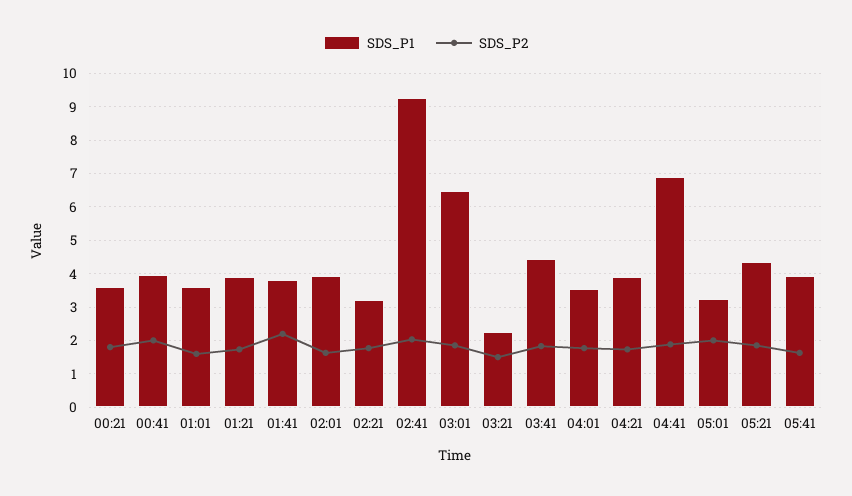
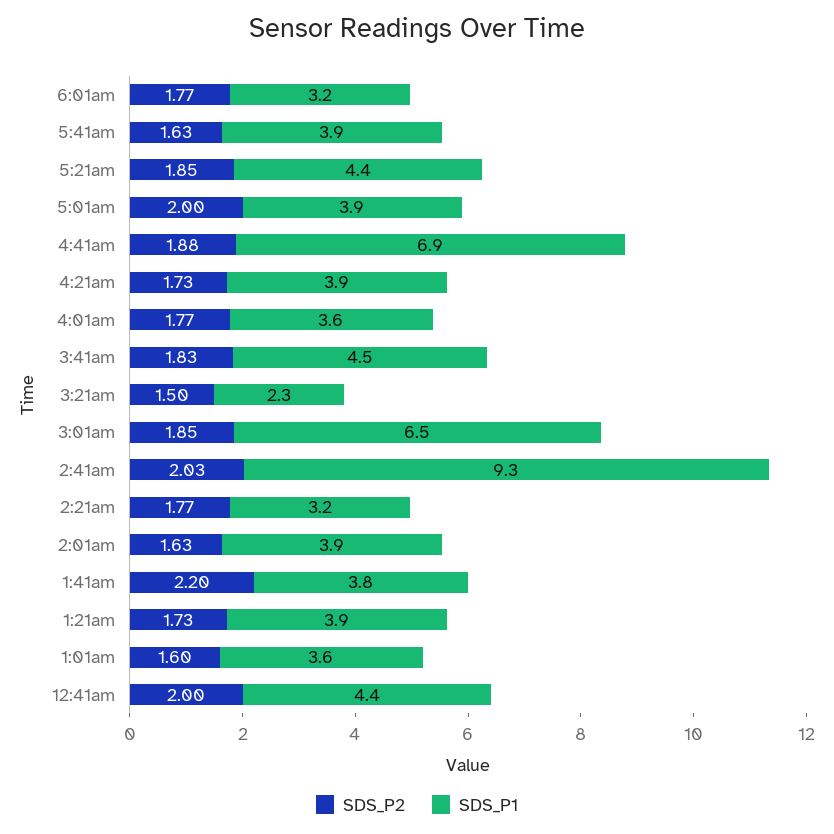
SDS_P1, 00:21: 3.6 -> none
SDS_P2, 00:21: 1.8 -> none
SDS_P1, 00:41: 4 -> 4.4
SDS_P1, 05:01: 3.2 -> 3.9
SDS_P2, 6:01am: none -> 1.77
SDS_P1, 6:01am: none -> 3.2

